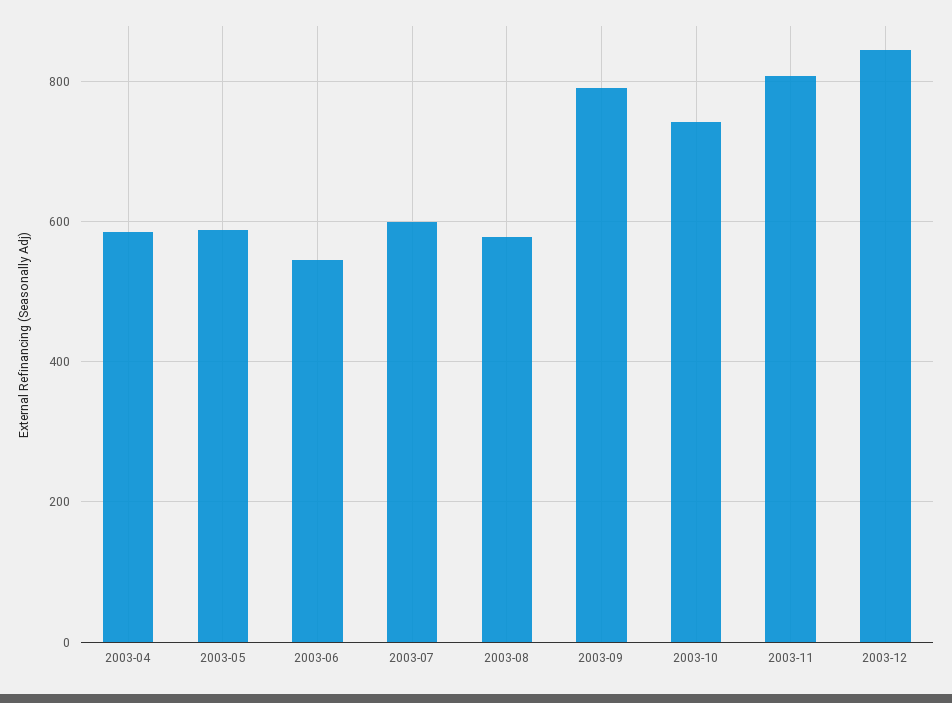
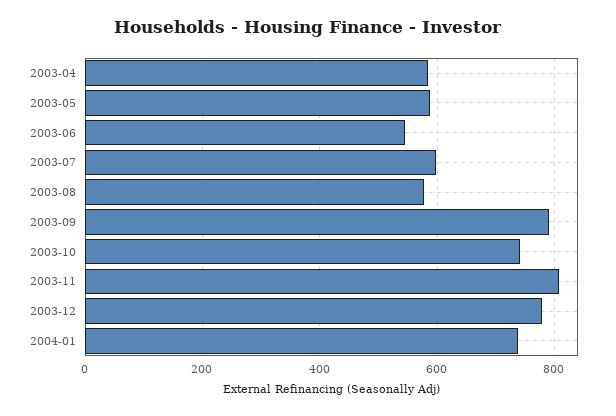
2003-12: 840 -> 780
2004-01: none -> 740

